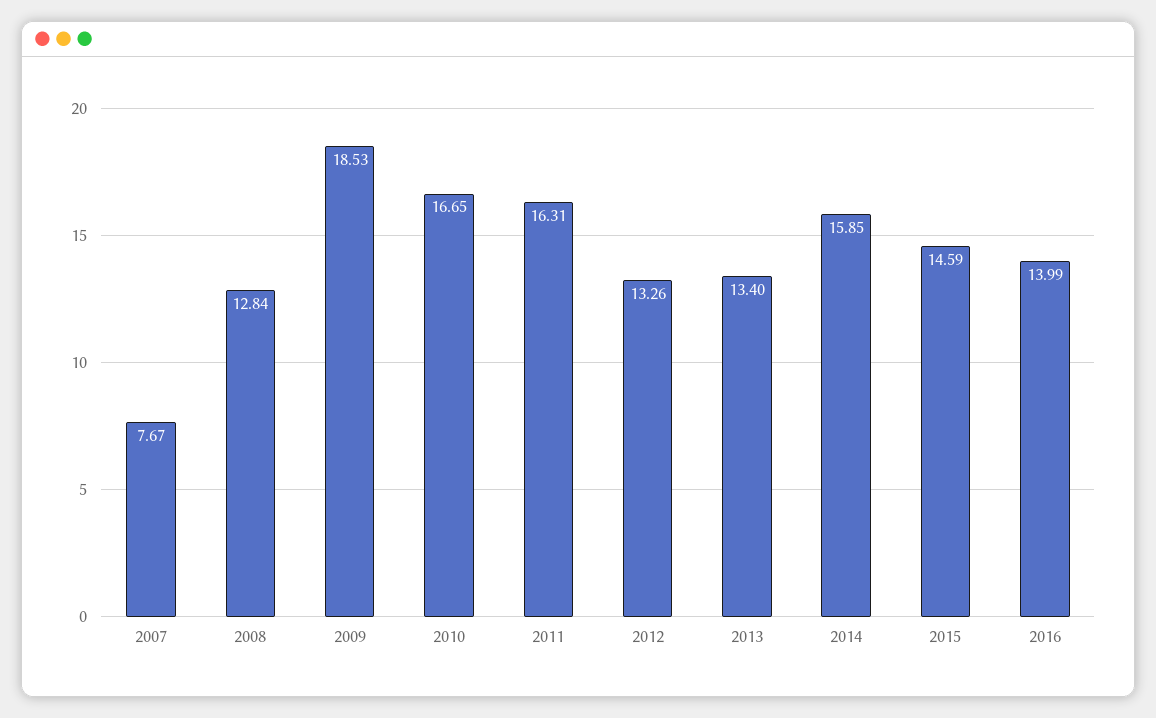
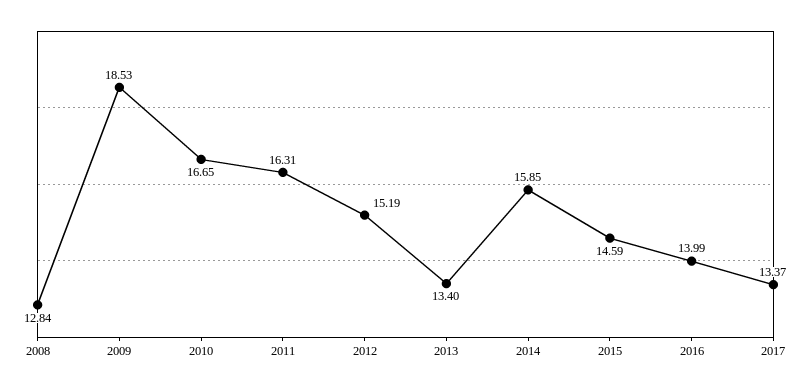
2007: 7.67 -> none
2012: 13.26 -> 15.19
2017: none -> 13.37

